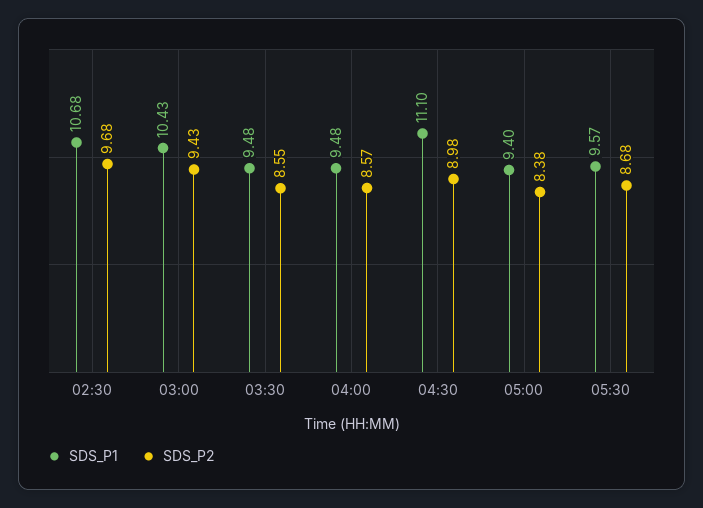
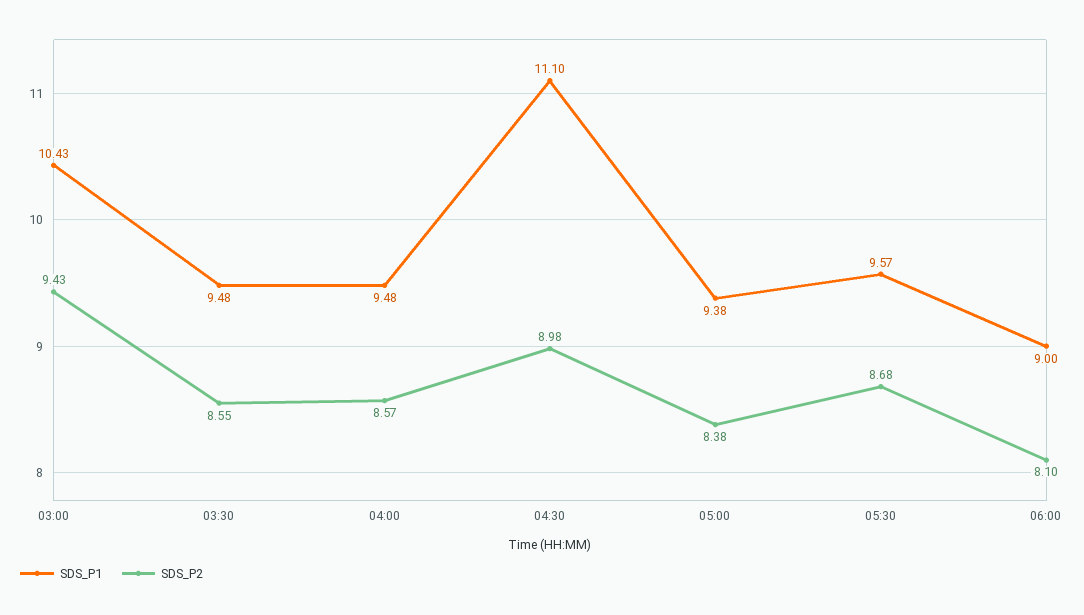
SDS_P1, 02:30: 10.68 -> none
SDS_P2, 02:30: 9.68 -> none
SDS_P1, 05:00: 9.4 -> 9.38
SDS_P1, 06:00: none -> 9
SDS_P2, 06:00: none -> 8.1

